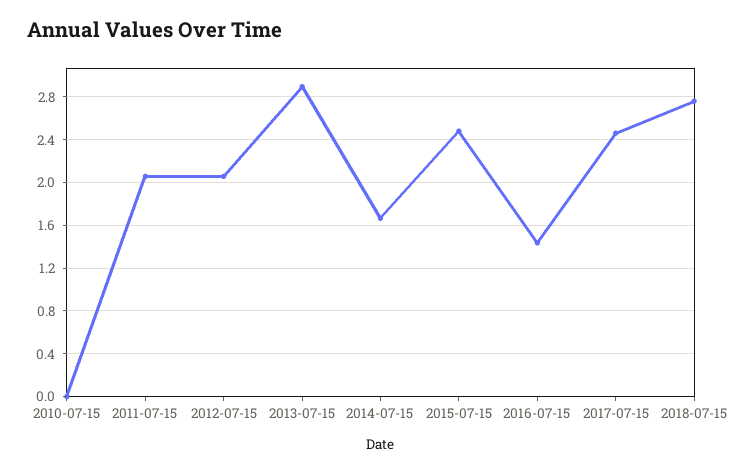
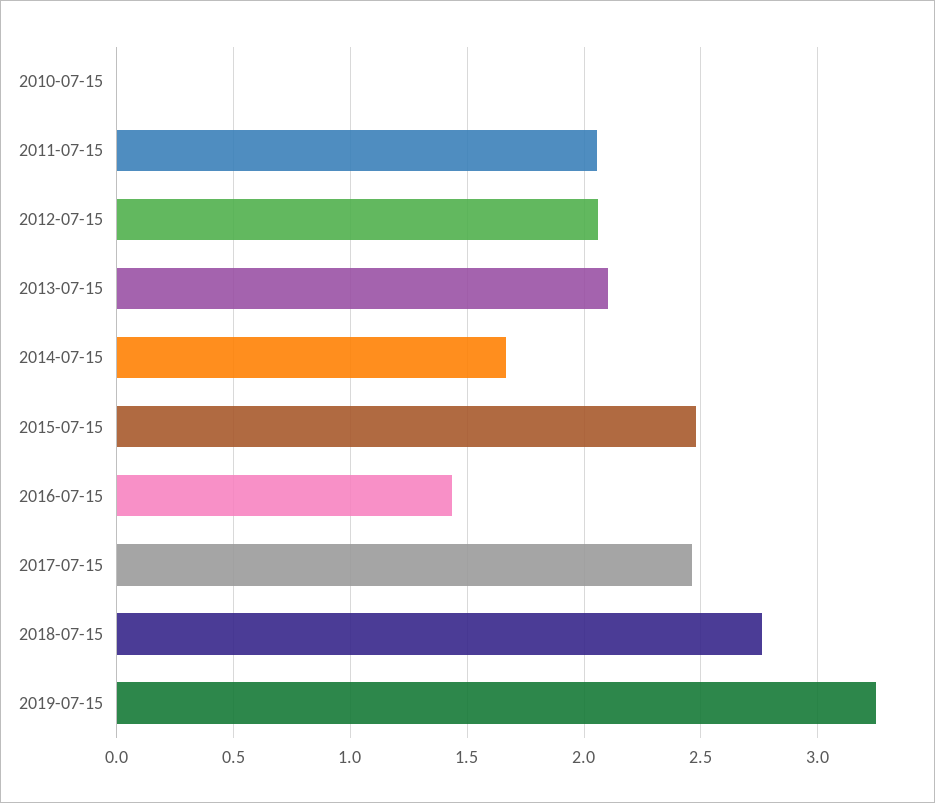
2013-07-15: 2.9 -> 2.1
2019-07-15: none -> 3.25

